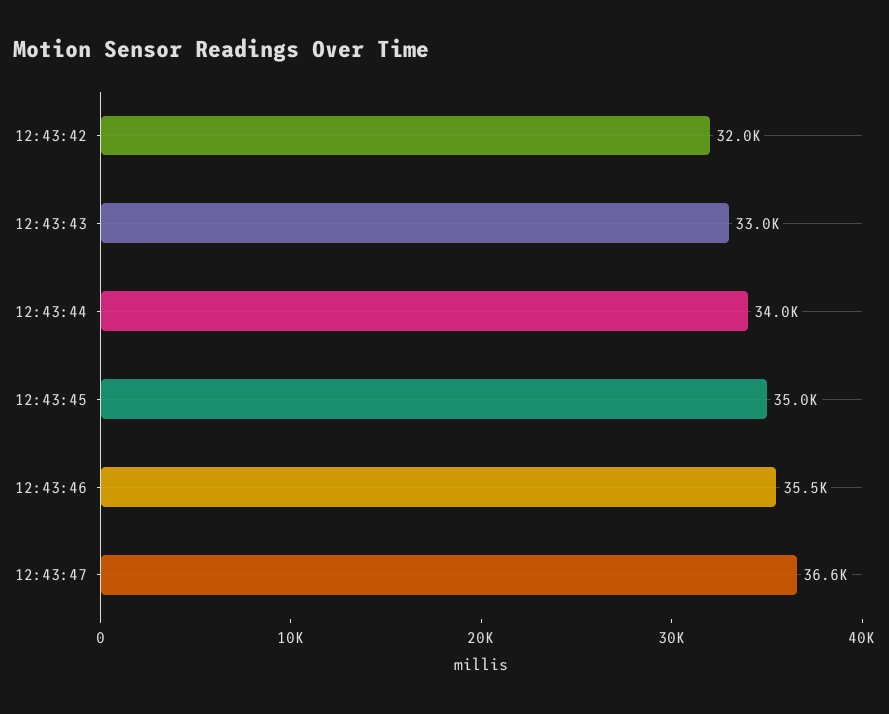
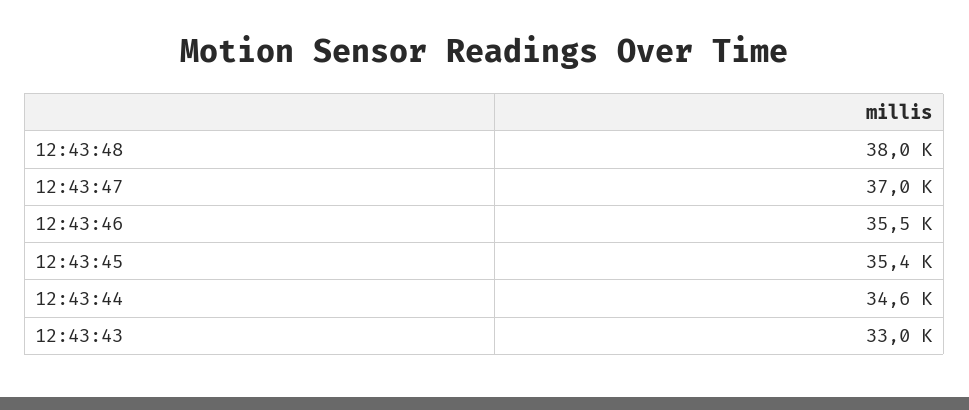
12:43:42: 32000 -> none
12:43:44: 34000 -> 34600
12:43:45: 35000 -> 35400
12:43:47: 36600 -> 37000
12:43:48: none -> 38000

